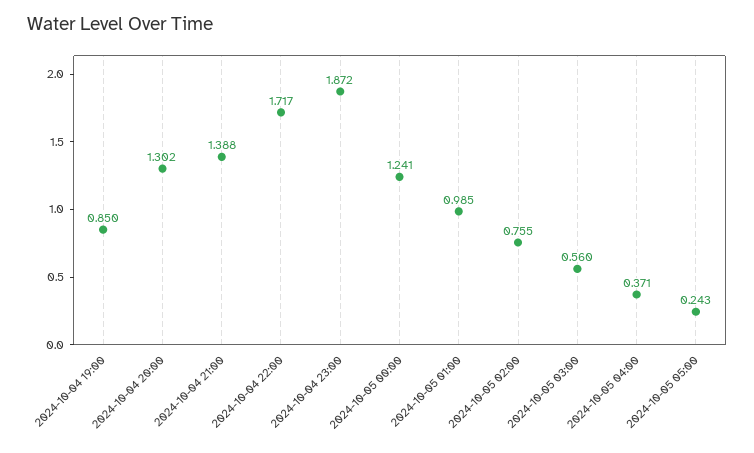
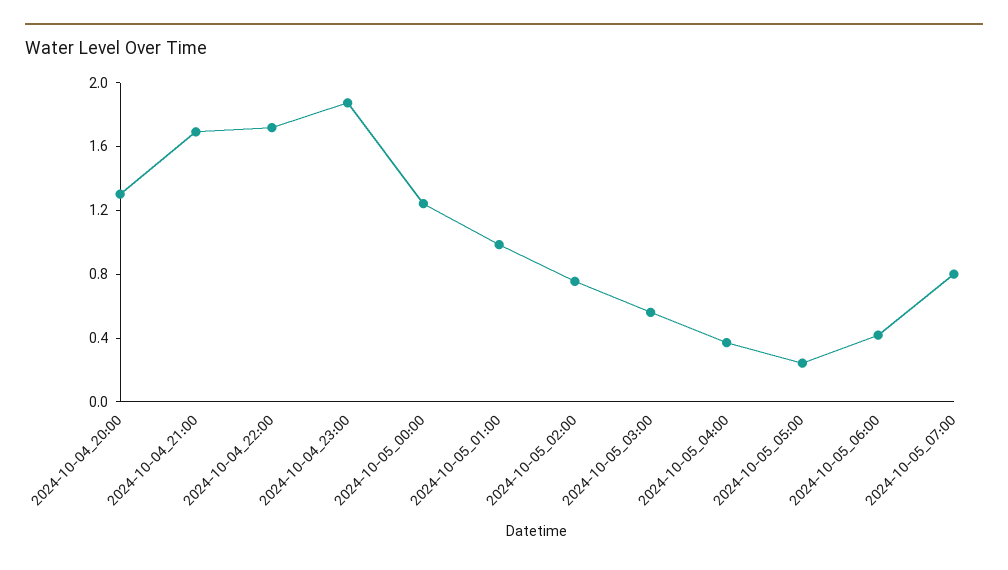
2024-10-04 19:00: 0.85 -> none
2024-10-04 21:00: 1.388 -> 1.7
2024-10-05_06:00: none -> 0.4
2024-10-05_07:00: none -> 0.8

